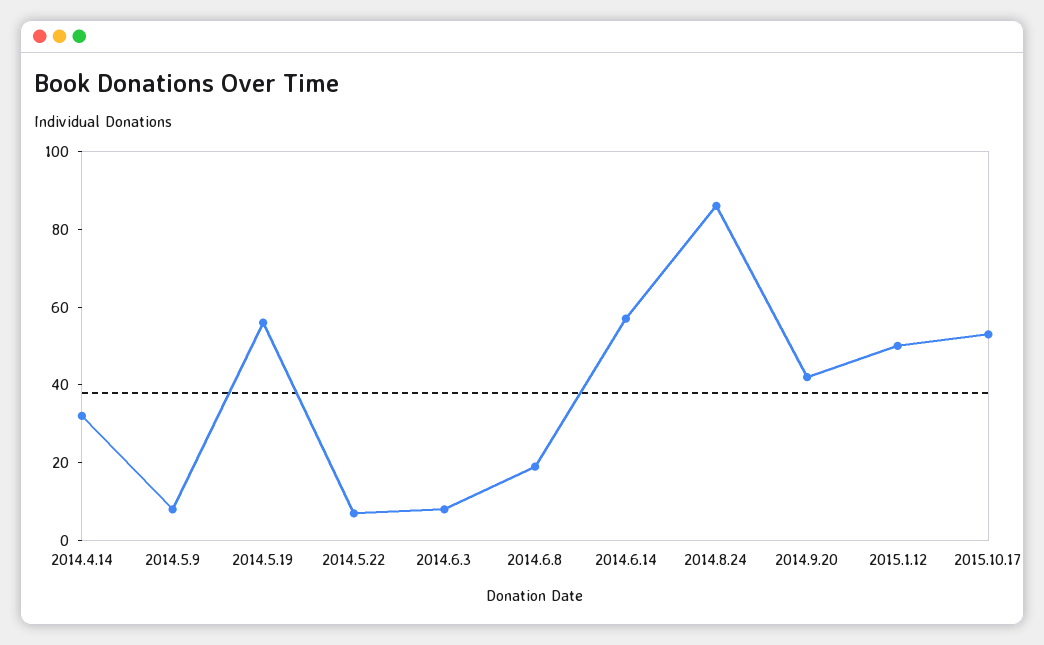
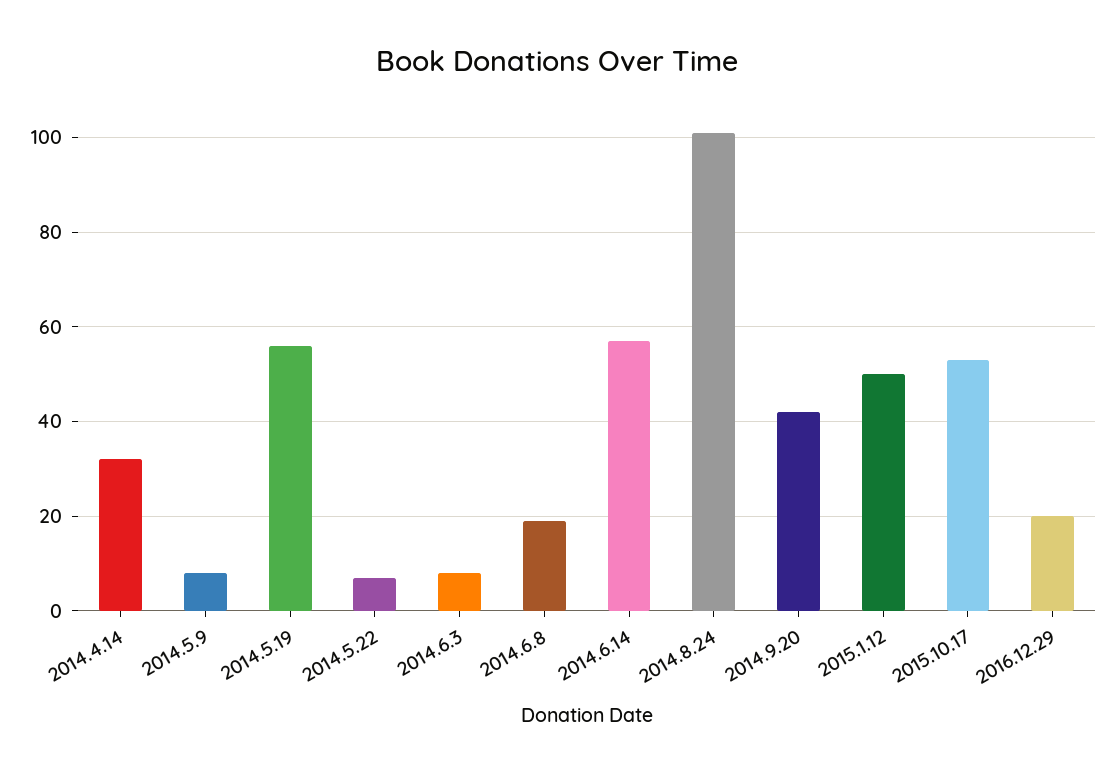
2014.8.24: 85 -> 100
2016.12.29: none -> 20

